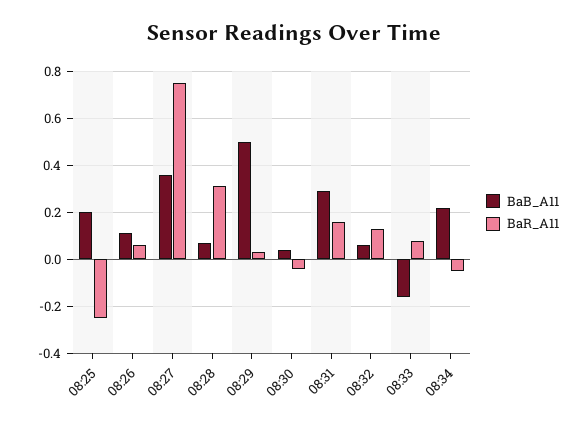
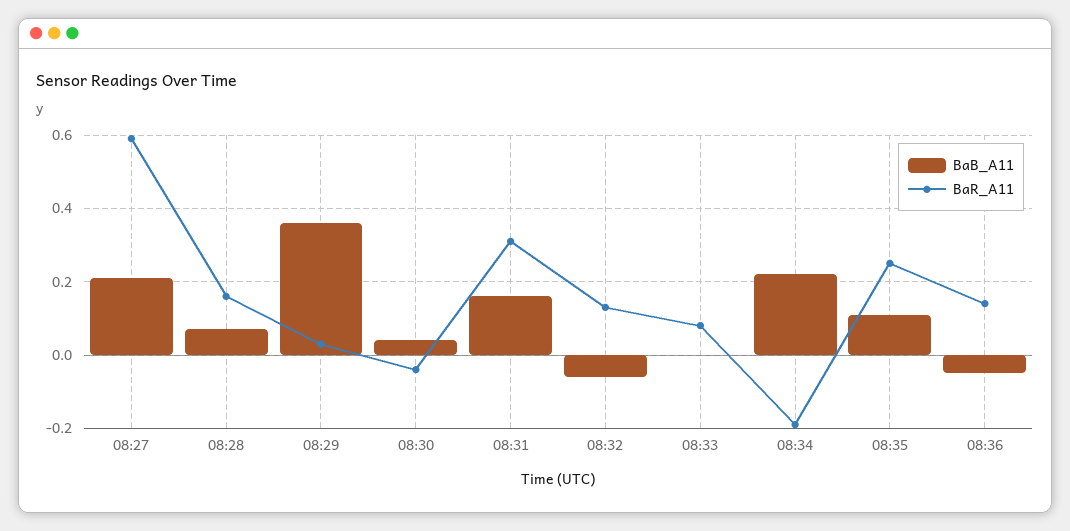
BaB_A11, 08:25: 0.2 -> none
BaR_A11, 08:25: -0.25 -> none
BaB_A11, 08:26: 0.1 -> none
BaR_A11, 08:26: 0.05 -> none
BaB_A11, 08:27: 0.35 -> 0.2
BaR_A11, 08:27: 0.75 -> 0.6
BaR_A11, 08:28: 0.3 -> 0.15
BaB_A11, 08:29: 0.5 -> 0.35
BaB_A11, 08:31: 0.3 -> 0.15
BaR_A11, 08:31: 0.15 -> 0.3
BaB_A11, 08:32: 0.05 -> -0.05
BaB_A11, 08:33: -0.15 -> 0
BaR_A11, 08:34: -0.05 -> -0.2
BaB_A11, 08:35: none -> 0.1
BaR_A11, 08:35: none -> 0.25
BaB_A11, 08:36: none -> -0.05
BaR_A11, 08:36: none -> 0.15

